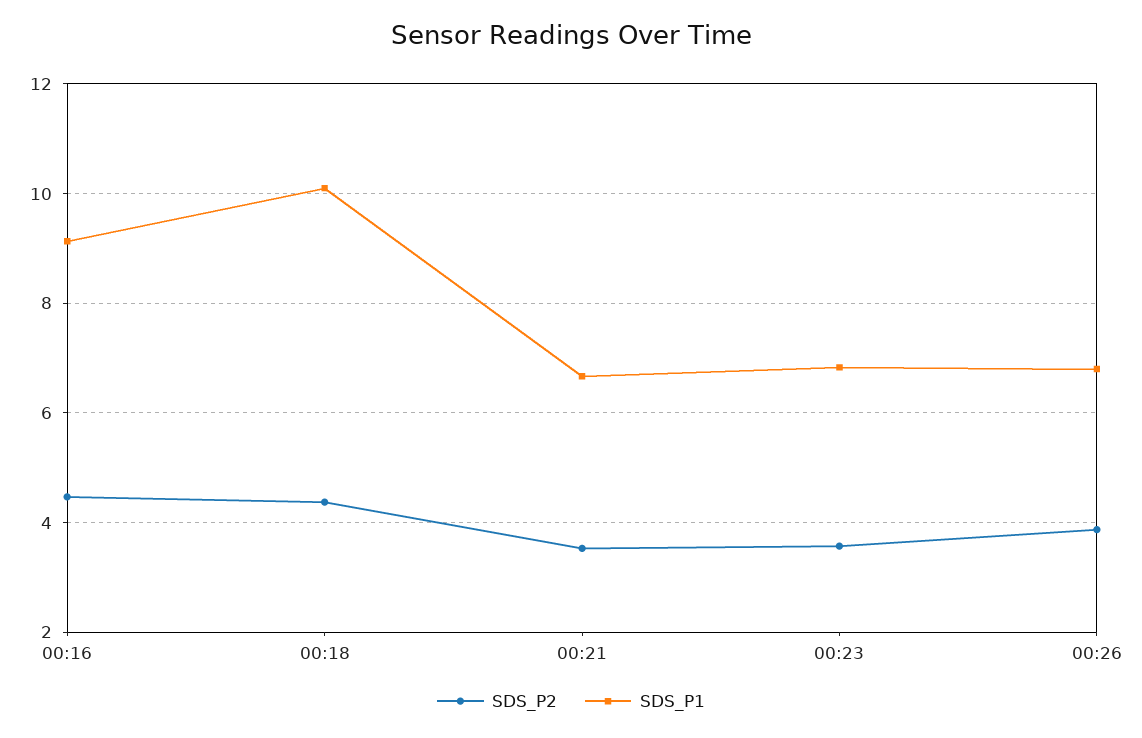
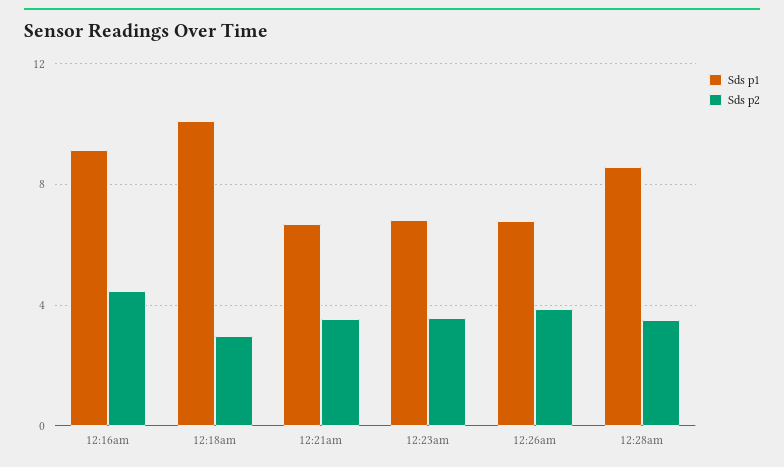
SDS_P2, 00:18: 4.4 -> 3
SDS_P1, 12:28am: none -> 8.5
SDS_P2, 12:28am: none -> 3.5

